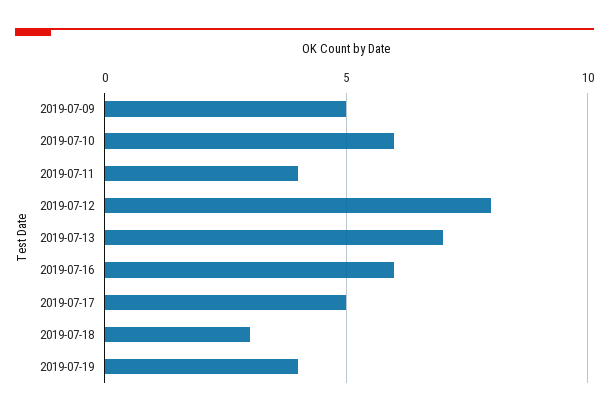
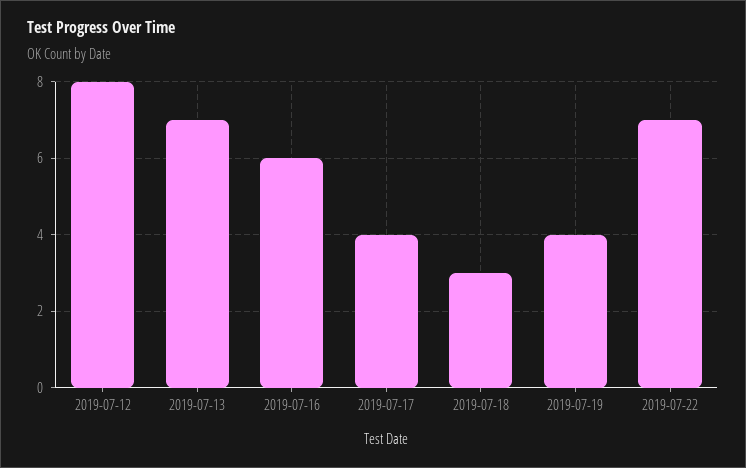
2019-07-09: 5 -> none
2019-07-10: 6 -> none
2019-07-11: 4 -> none
2019-07-17: 5 -> 4
2019-07-22: none -> 7

